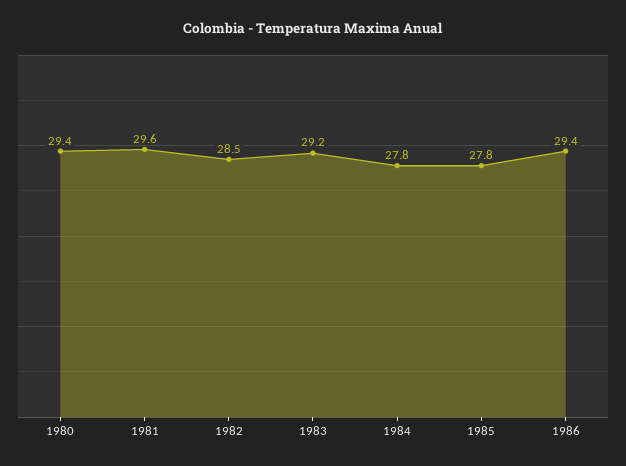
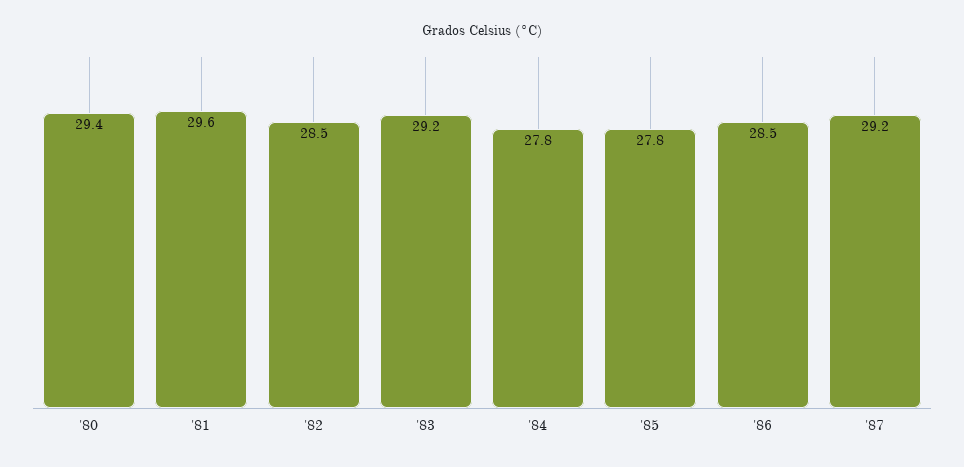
1986: 29.4 -> 28.5
'87: none -> 29.2

